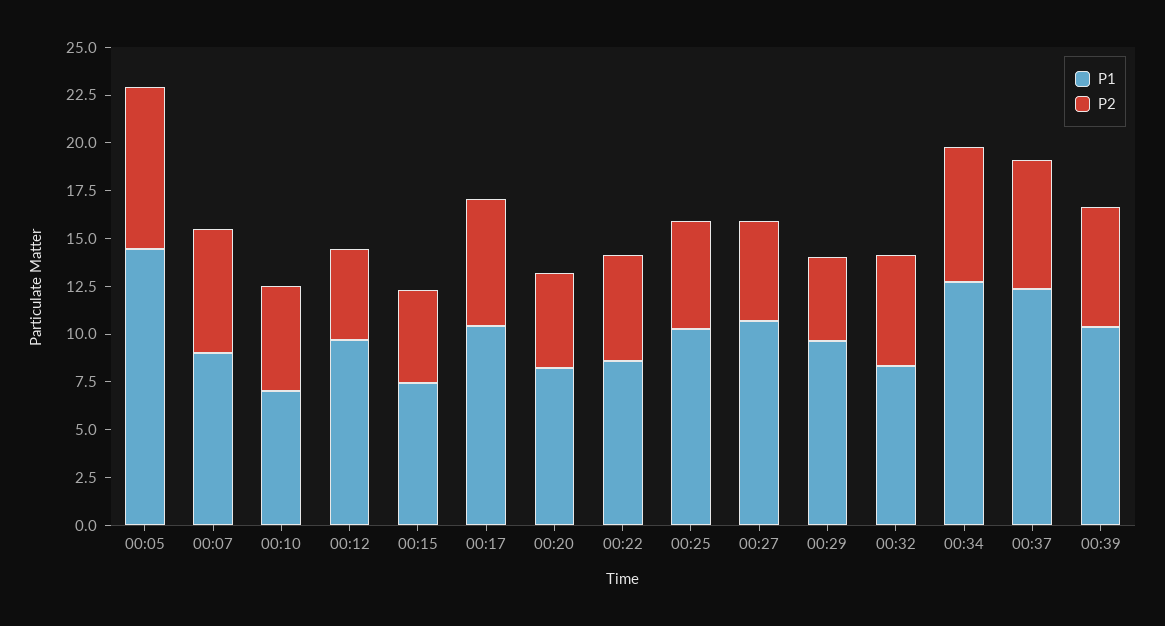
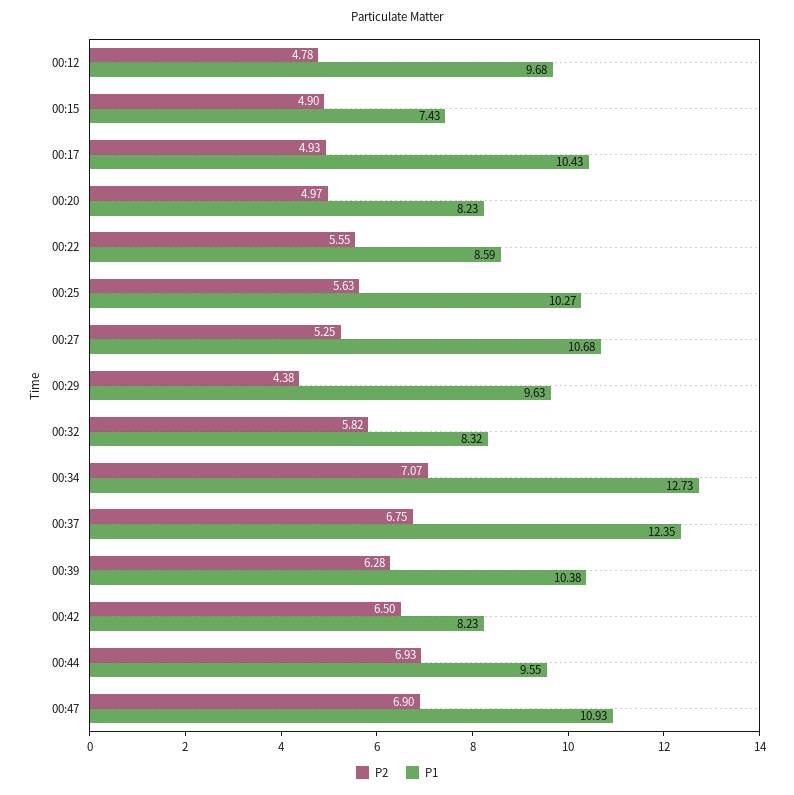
P1, 00:05: 14.5 -> none
P2, 00:05: 8.5 -> none
P1, 00:07: 9 -> none
P2, 00:07: 6.5 -> none
P1, 00:10: 7 -> none
P2, 00:10: 5.5 -> none
P2, 00:17: 6.5 -> 4.93
P2, 00:42: none -> 6.5
P1, 00:42: none -> 8.23
P2, 00:44: none -> 6.93
P1, 00:44: none -> 9.55
P2, 00:47: none -> 6.9
P1, 00:47: none -> 10.93

